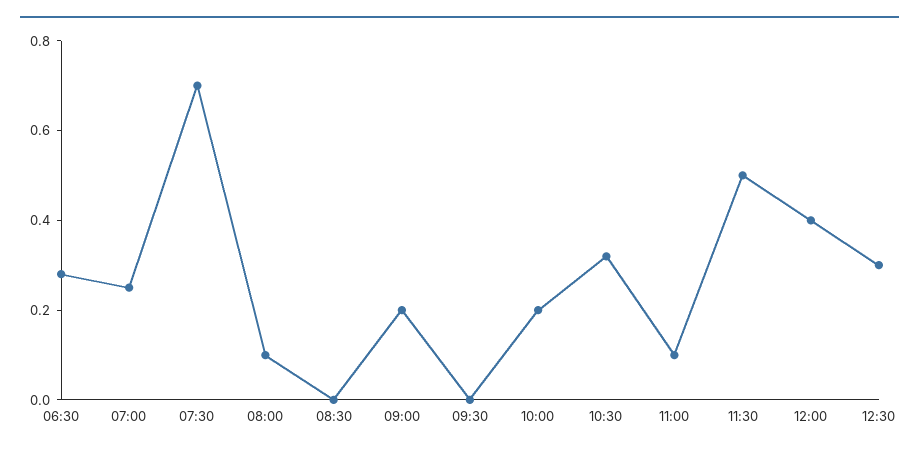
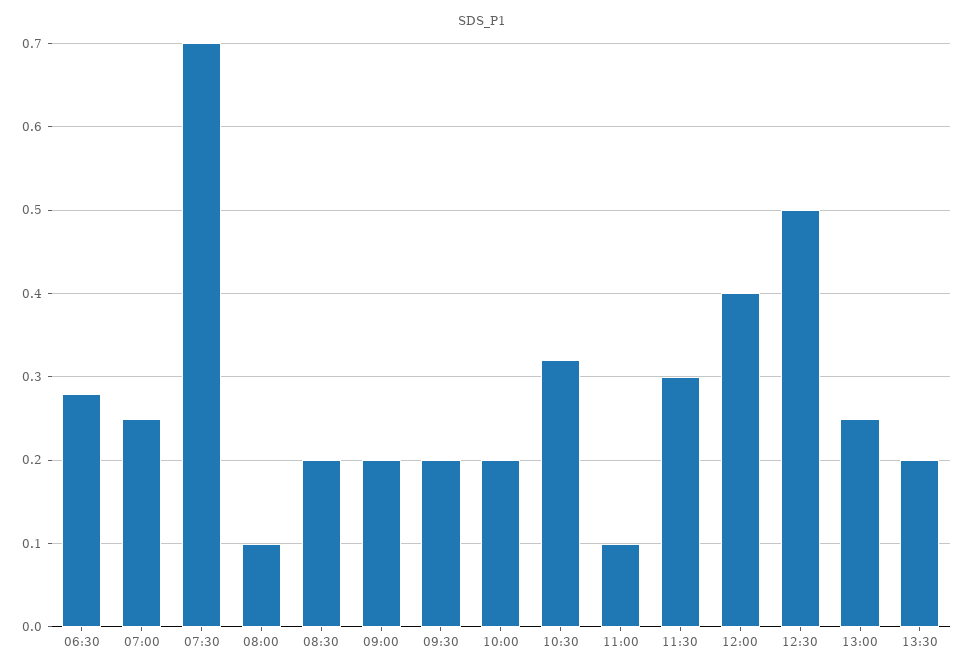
08:30: 0 -> 0.2
09:30: 0 -> 0.2
11:30: 0.5 -> 0.3
12:30: 0.3 -> 0.5
13:00: none -> 0.25
13:30: none -> 0.2

